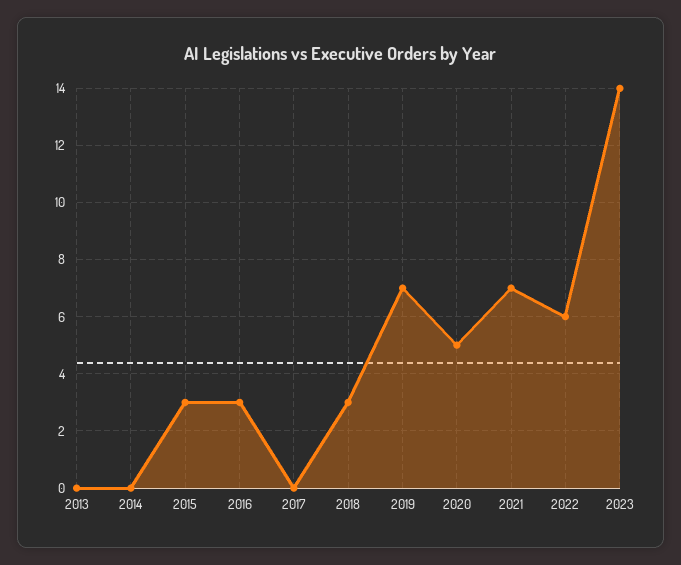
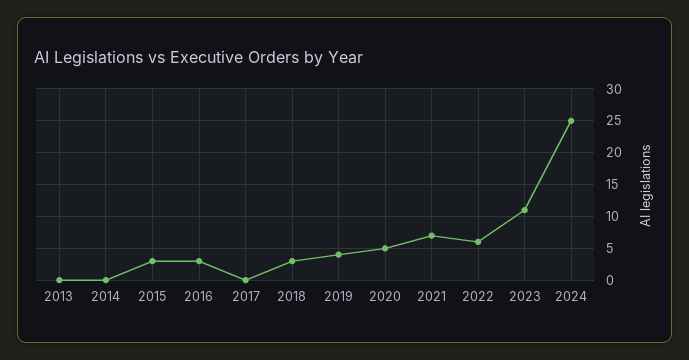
2019: 7 -> 4
2023: 14 -> 11
2024: none -> 25

